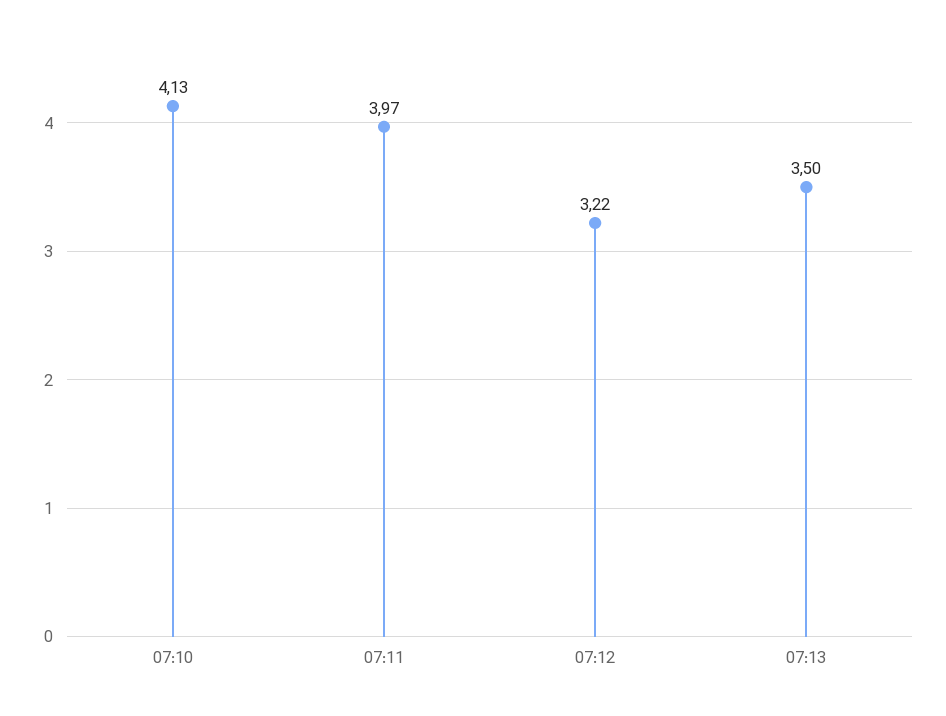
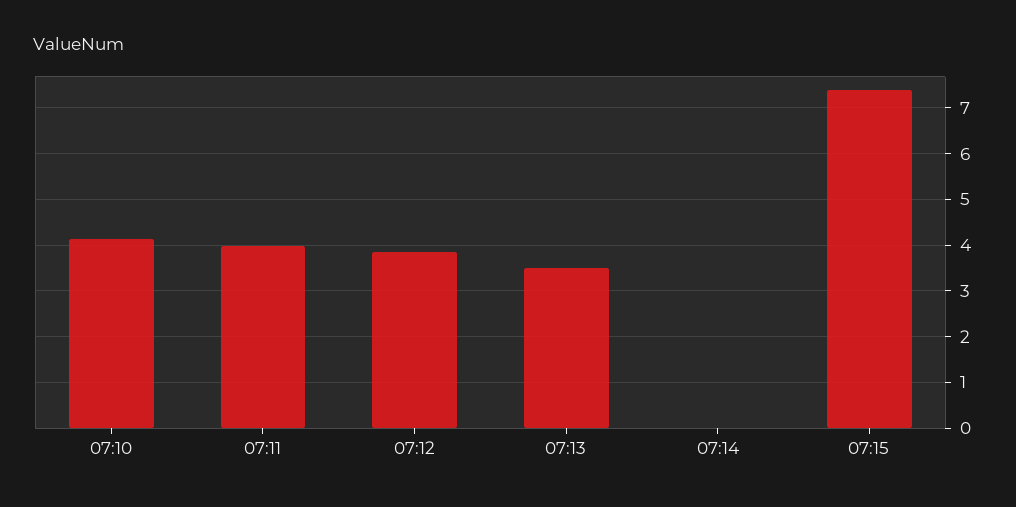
07:12: 3.22 -> 3.8
07:14: none -> 0
07:15: none -> 7.4

